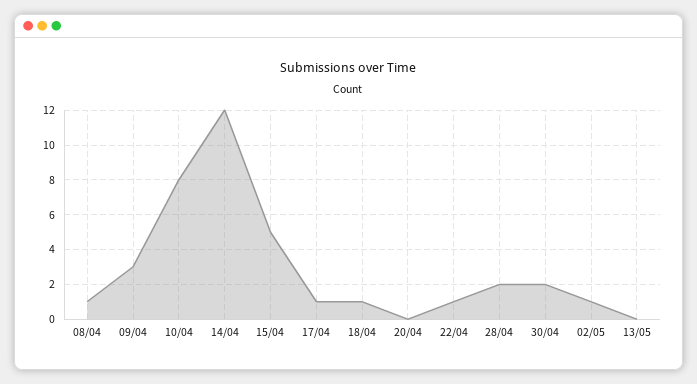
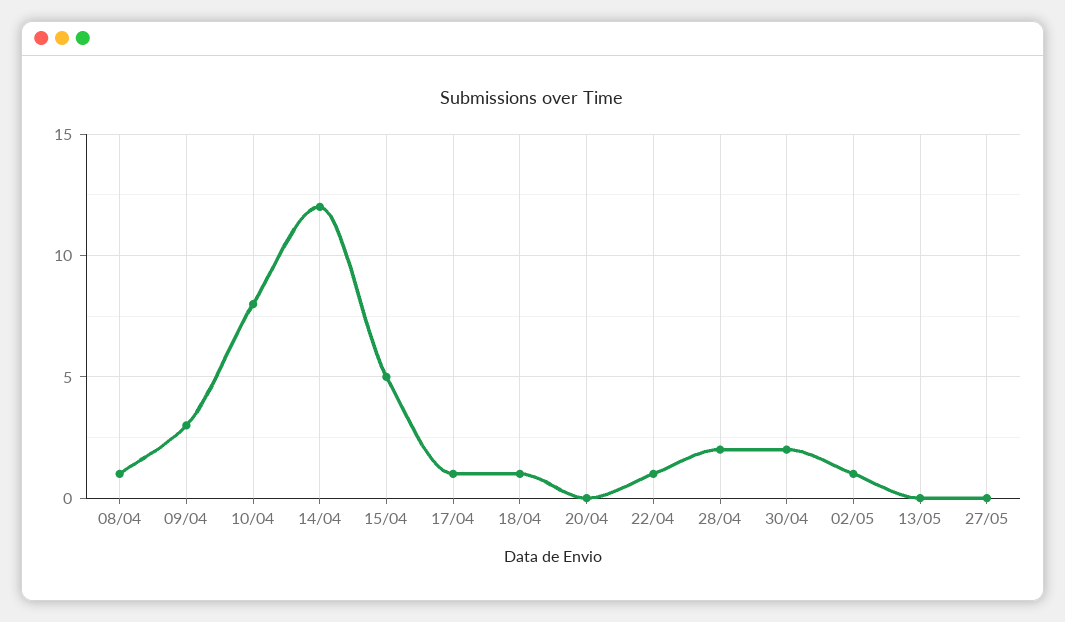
27/05: none -> 0

